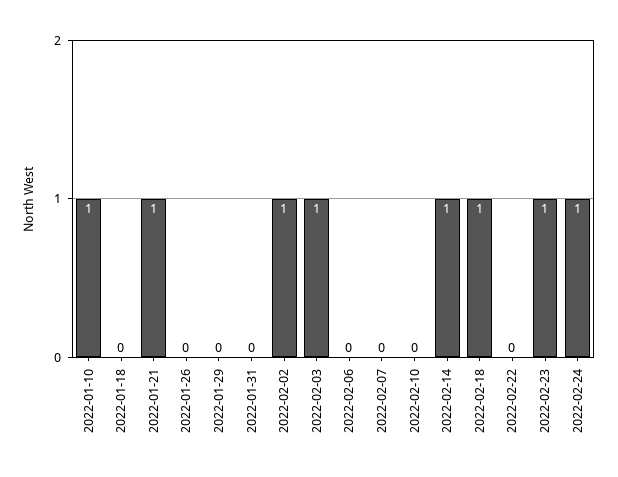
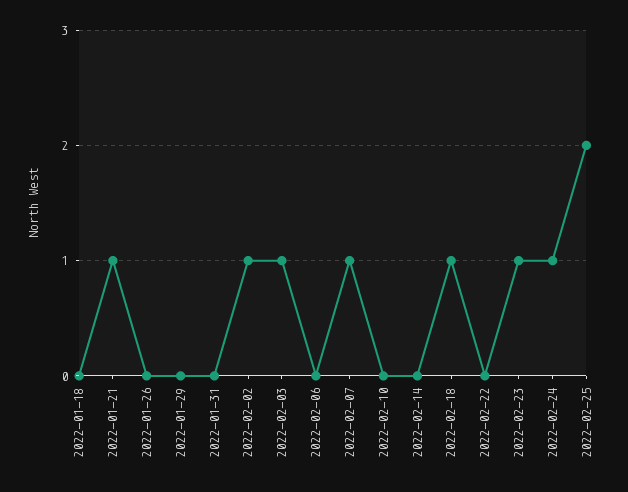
2022-01-10: 1 -> none
2022-02-07: 0 -> 1
2022-02-14: 1 -> 0
2022-02-25: none -> 2

